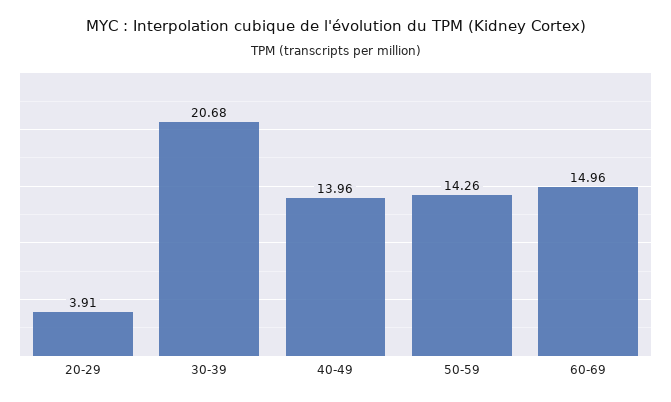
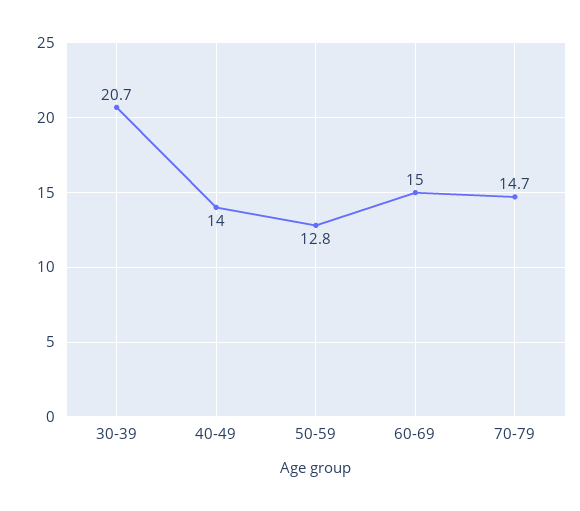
20-29: 3.91 -> none
50-59: 14.26 -> 12.8
70-79: none -> 14.7

